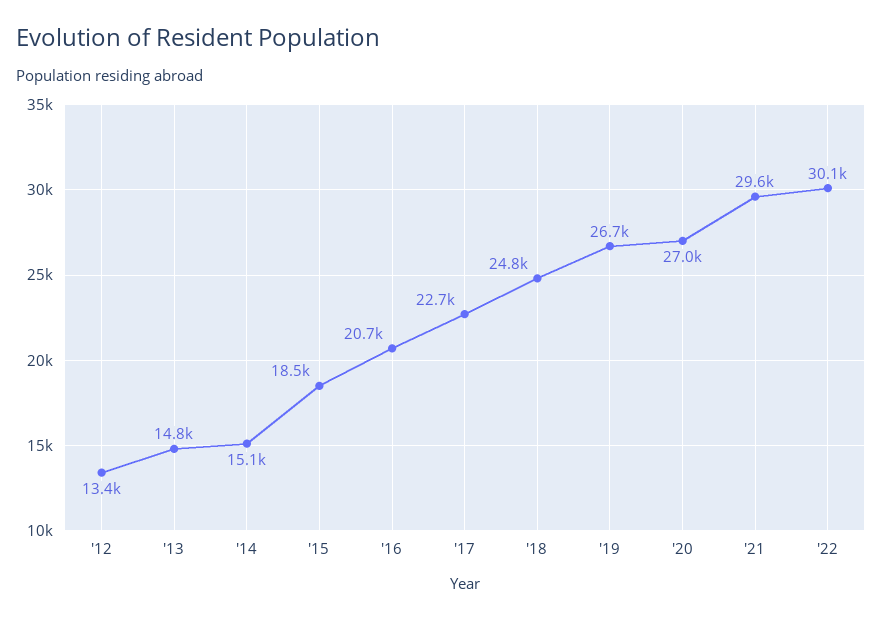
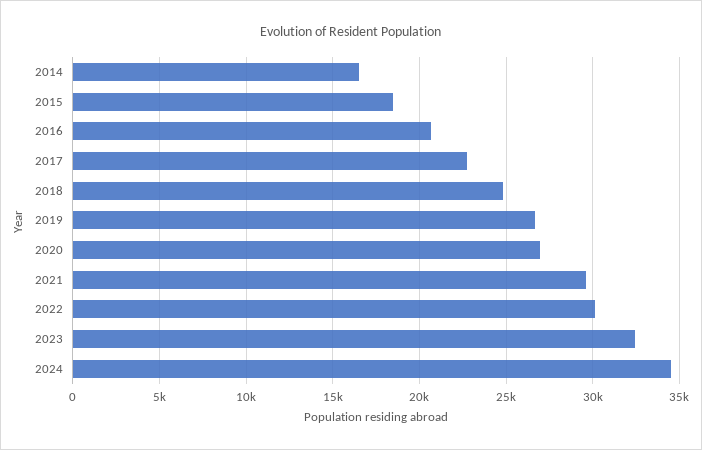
'12: 13400 -> none
'13: 14800 -> none
'14: 15100 -> 16500
2023: none -> 32500
2024: none -> 34500

